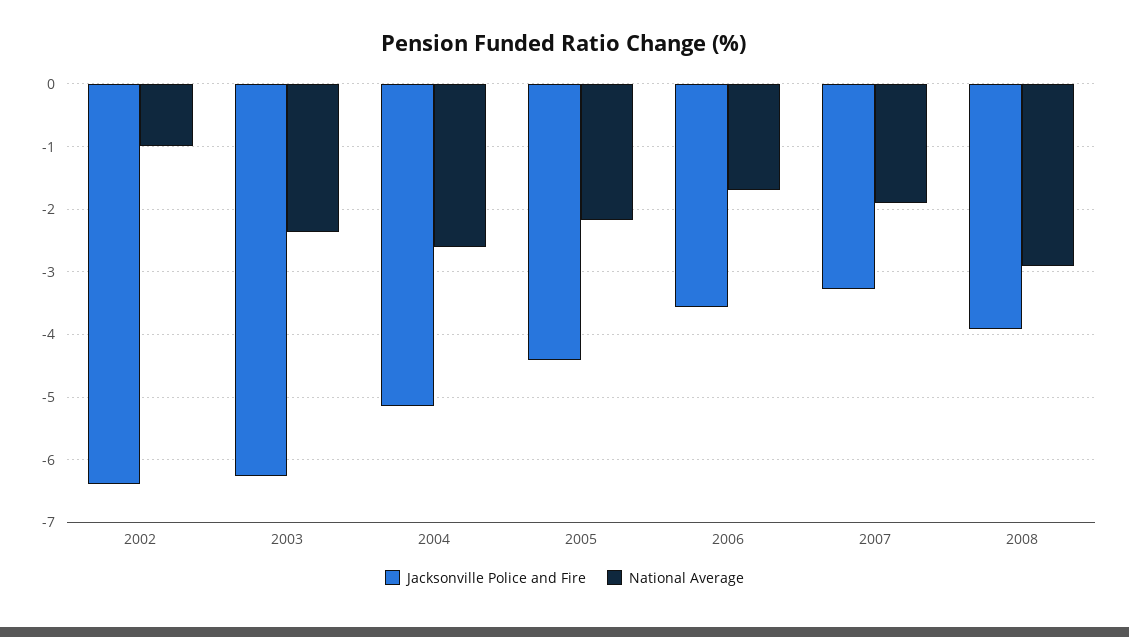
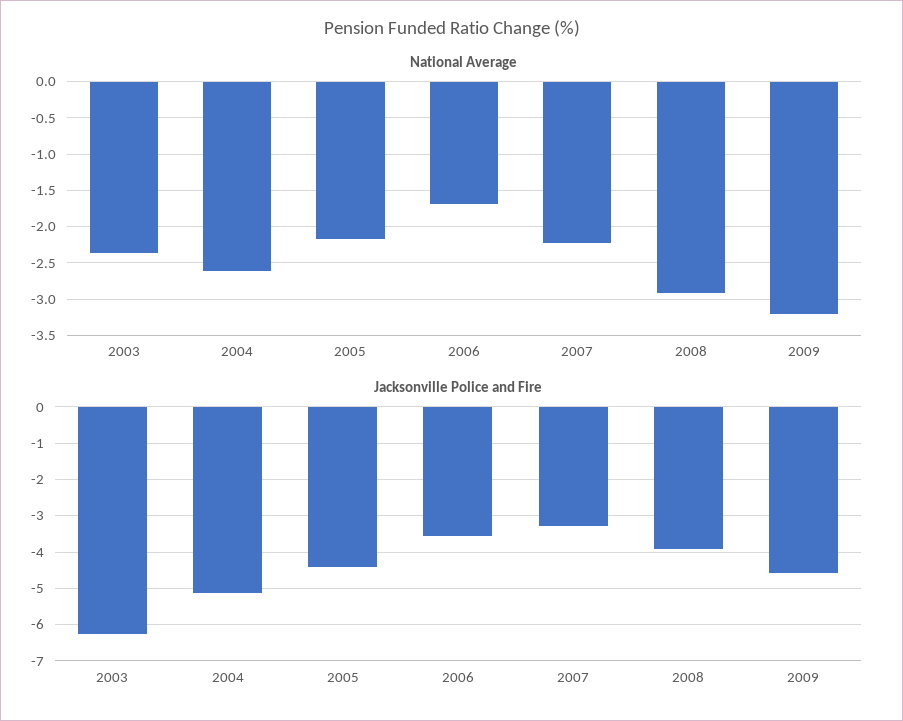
Jacksonville Police and Fire, 2002: -6.4 -> none
National Average, 2002: -1 -> none
National Average, 2007: -1.9 -> -2.2
National Average, 2009: none -> -3.2
Jacksonville Police and Fire, 2009: none -> -4.6

